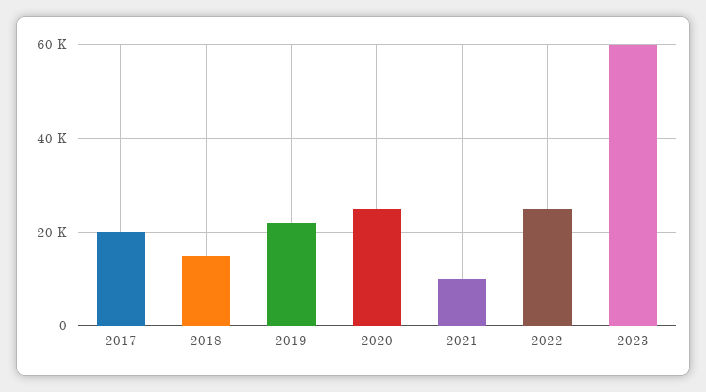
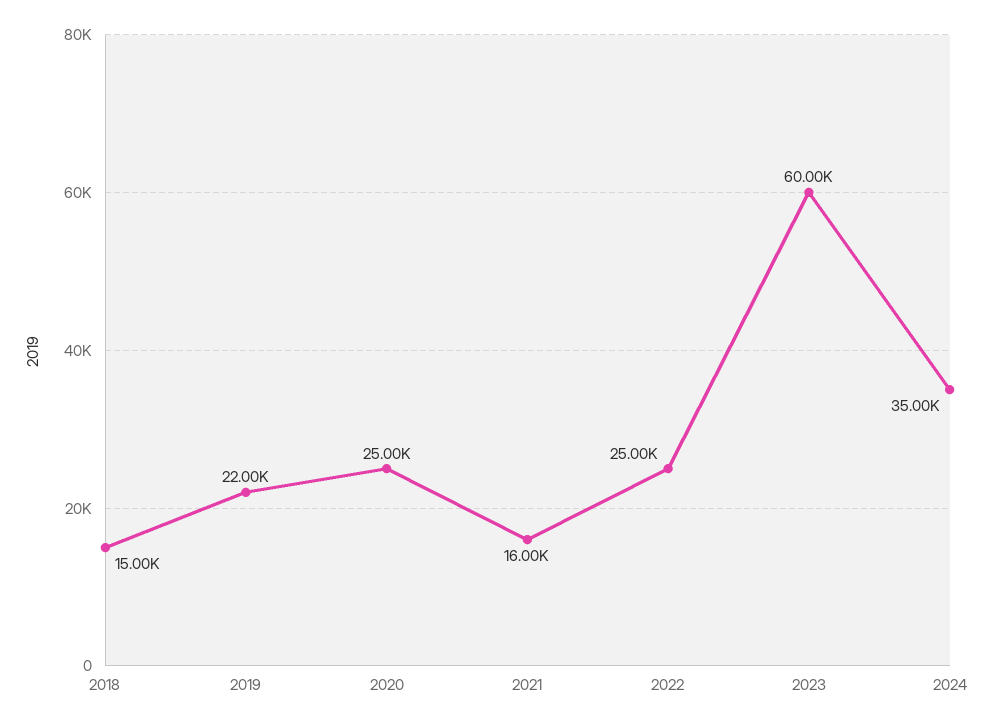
2017: 20000 -> none
2021: 10000 -> 16000
2024: none -> 35000

